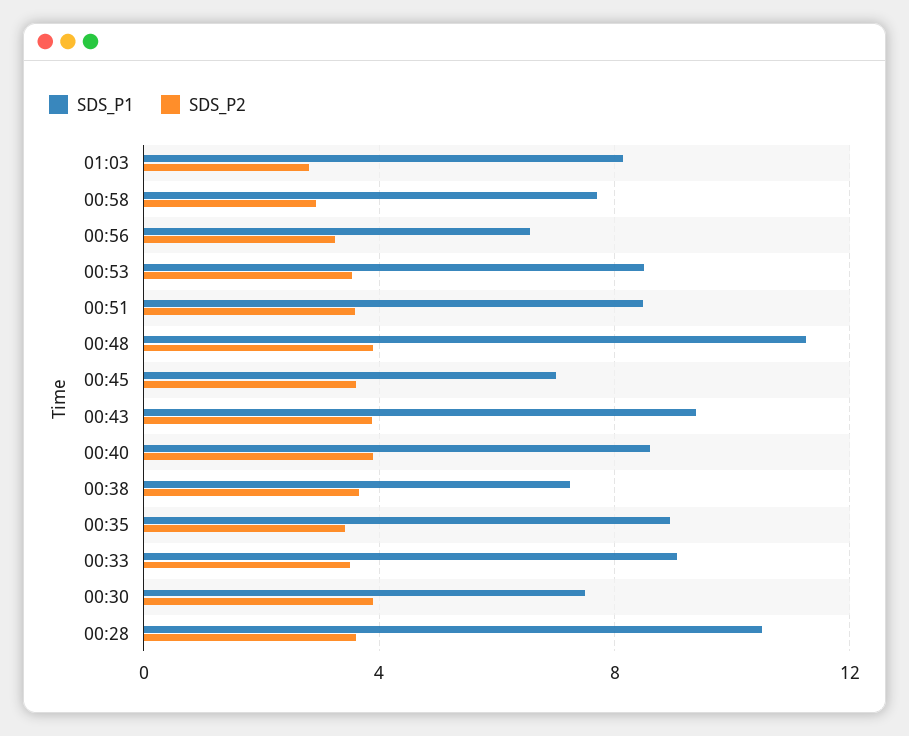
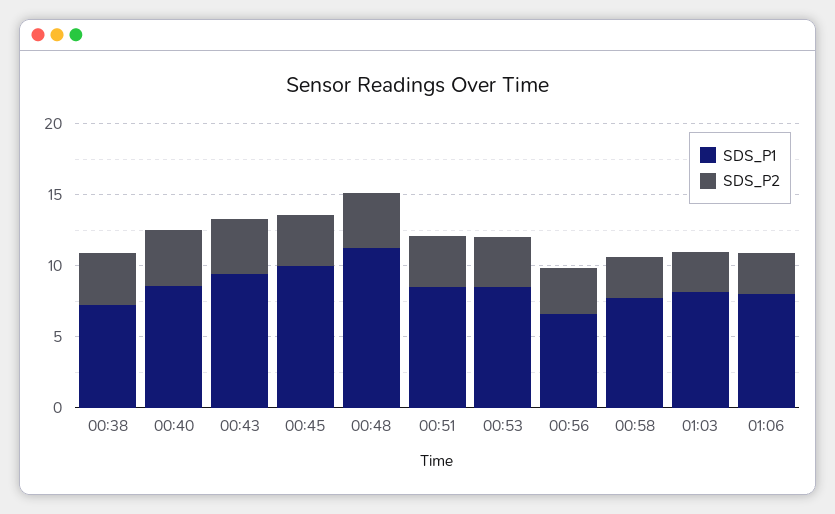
SDS_P1, 00:45: 7 -> 10
SDS_P1, 00:35: 9 -> none
SDS_P2, 00:35: 3.5 -> none
SDS_P1, 00:33: 9 -> none
SDS_P2, 00:33: 3.5 -> none
SDS_P1, 00:30: 7.5 -> none
SDS_P2, 00:30: 4 -> none
SDS_P1, 00:28: 10.5 -> none
SDS_P2, 00:28: 3.5 -> none
SDS_P1, 01:06: none -> 8
SDS_P2, 01:06: none -> 3

